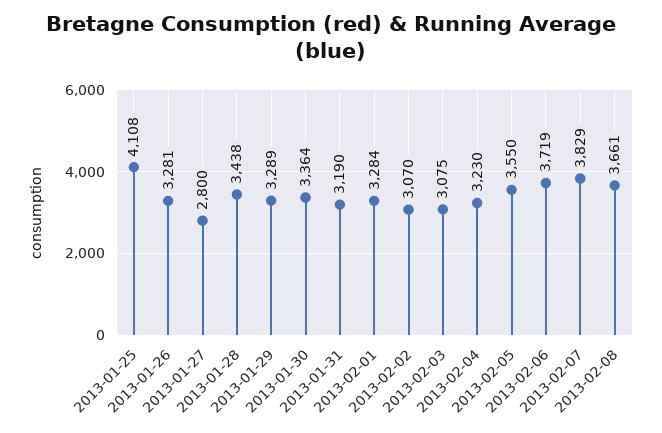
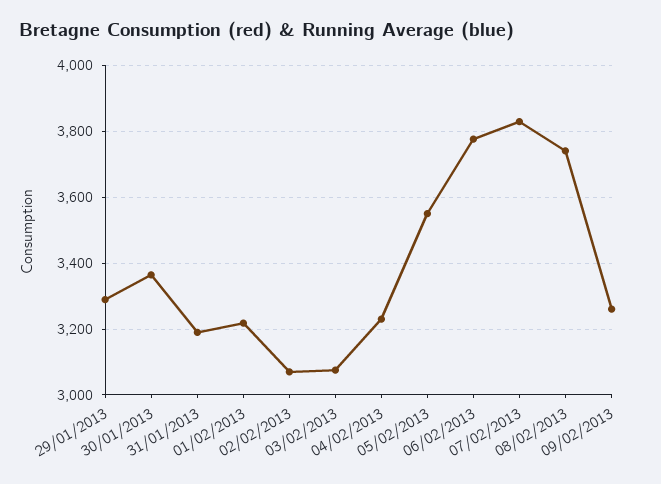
2013-01-25: 4108 -> none
2013-01-26: 3281 -> none
2013-01-27: 2800 -> none
2013-01-28: 3438 -> none
2013-02-01: 3284 -> 3220
2013-02-06: 3719 -> 3780
2013-02-08: 3661 -> 3740
09/02/2013: none -> 3260

